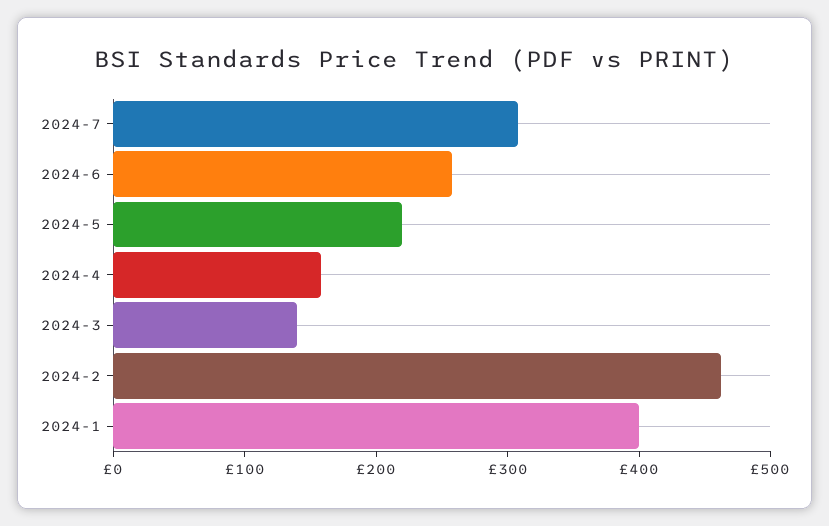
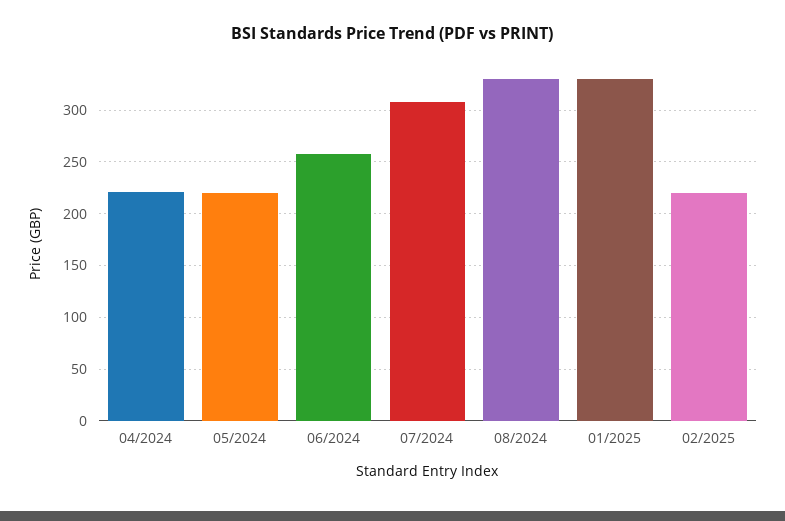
2024-4: 160 -> 220
2024-3: 140 -> none
2024-2: 460 -> none
2024-1: 400 -> none
08/2024: none -> 330
01/2025: none -> 330
02/2025: none -> 220

